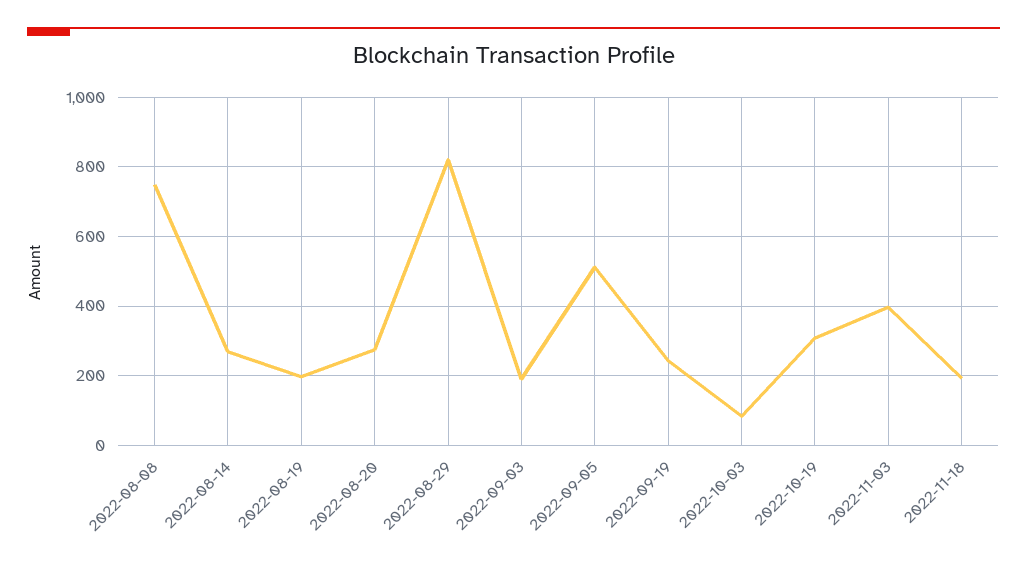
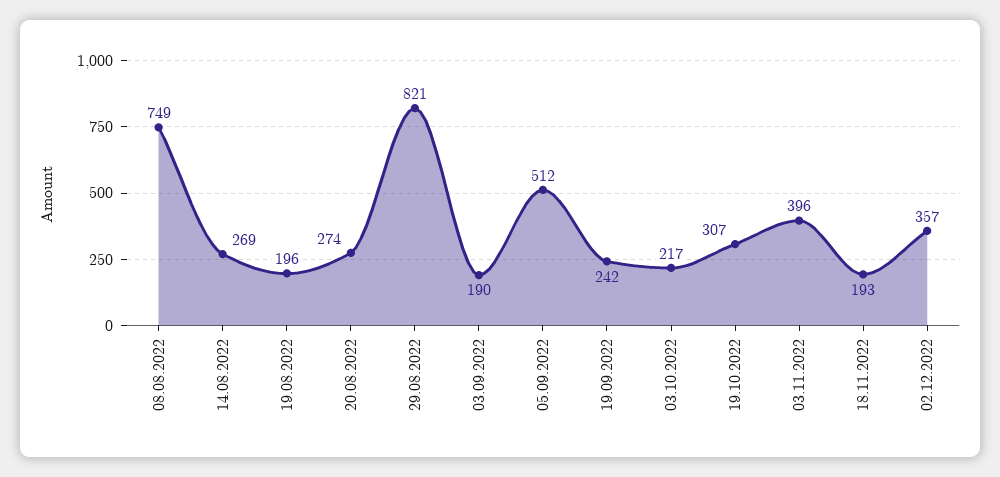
2022-10-03: 80 -> 217
02.12.2022: none -> 357

